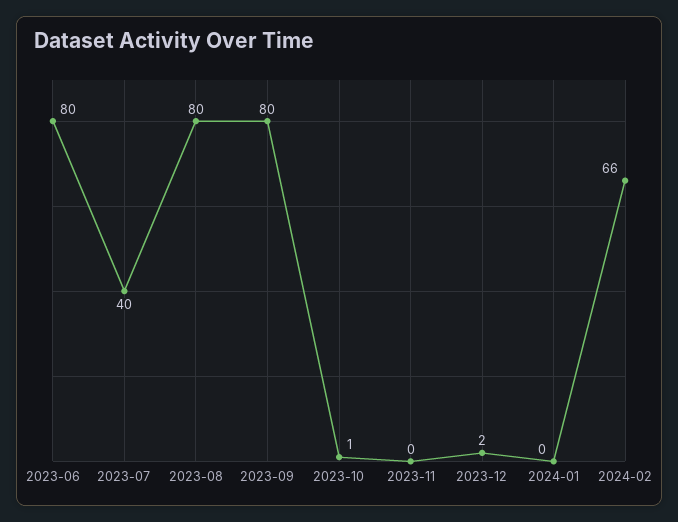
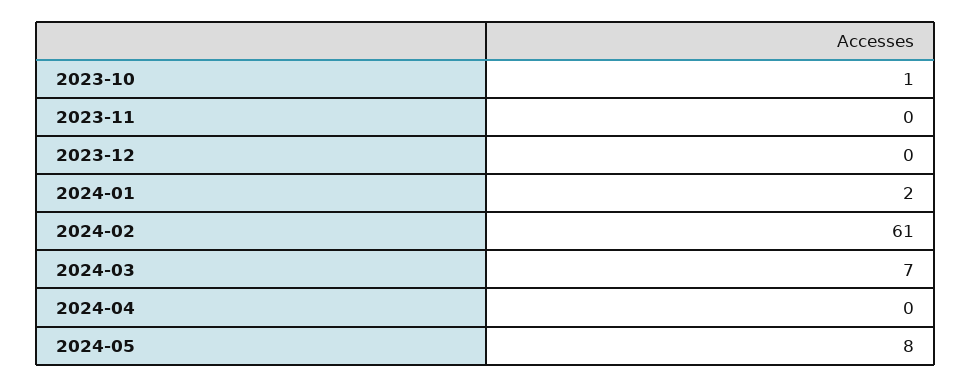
2023-06: 80 -> none
2023-07: 40 -> none
2023-08: 80 -> none
2023-09: 80 -> none
2023-12: 2 -> 0
2024-01: 0 -> 2
2024-02: 66 -> 61
2024-03: none -> 7
2024-04: none -> 0
2024-05: none -> 8

